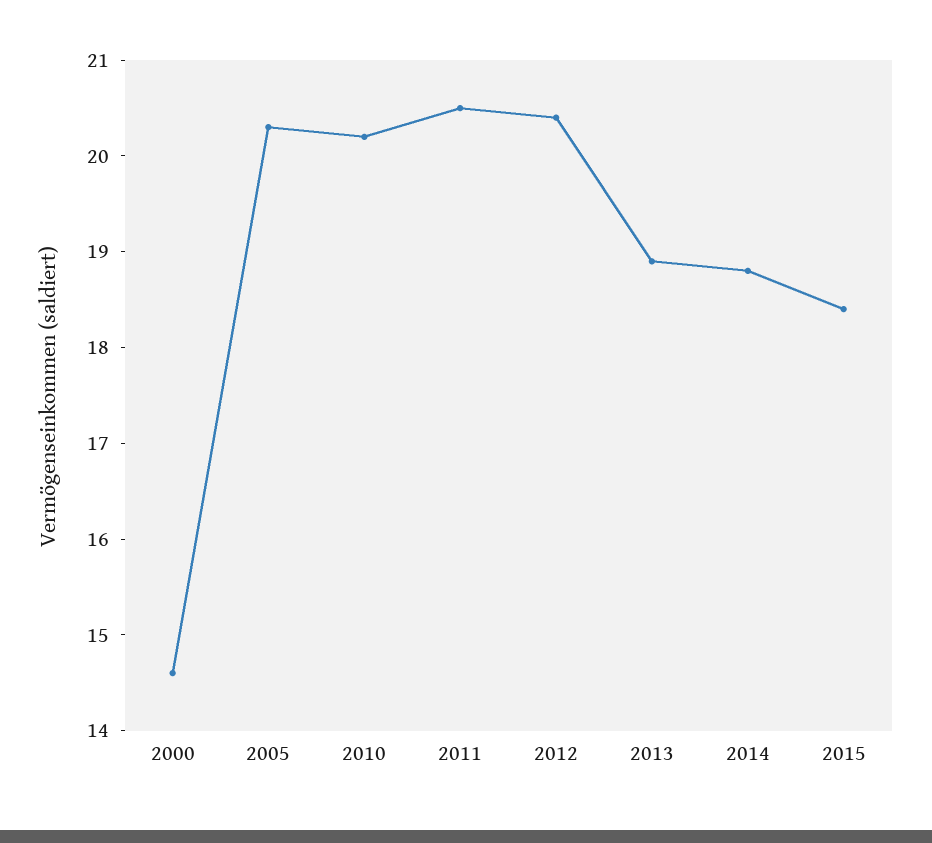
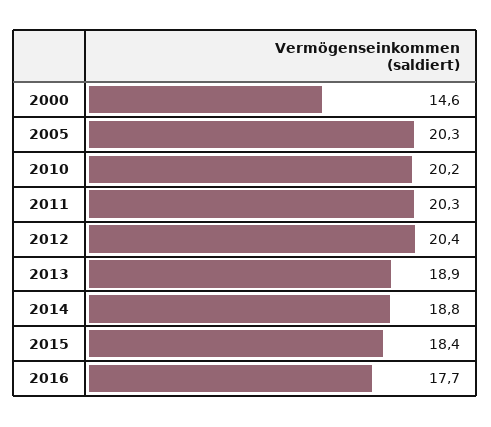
2011: 20.5 -> 20.3
2016: none -> 17.7

